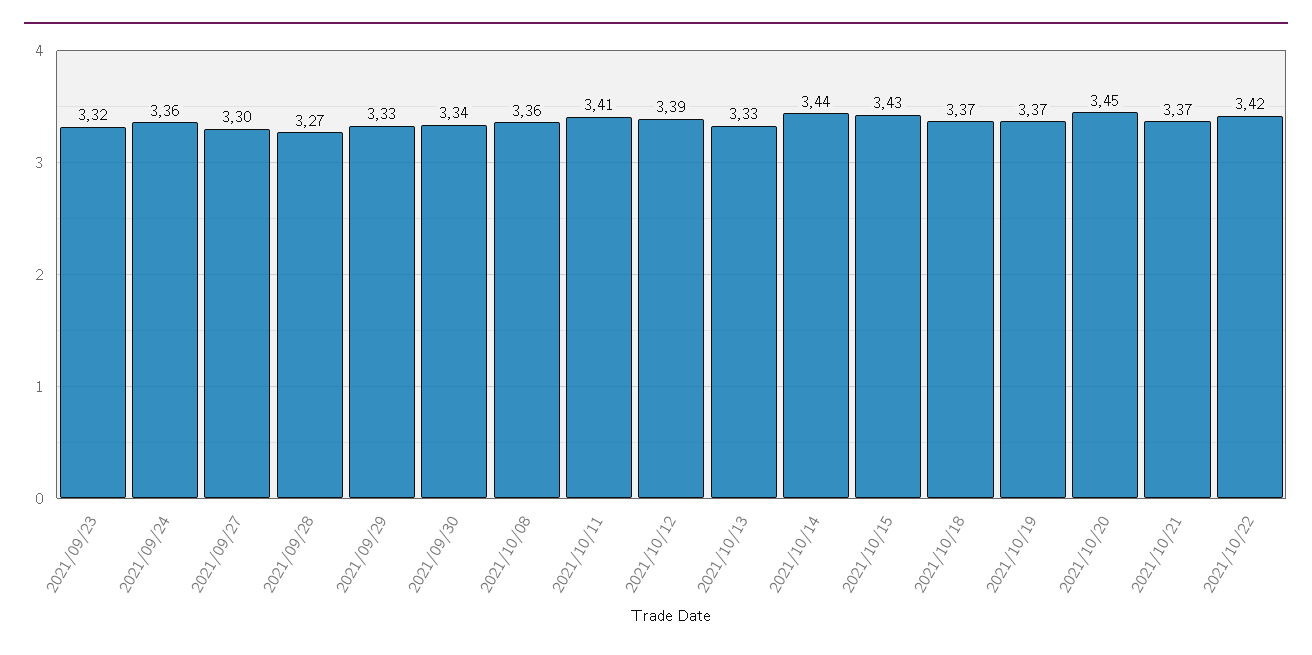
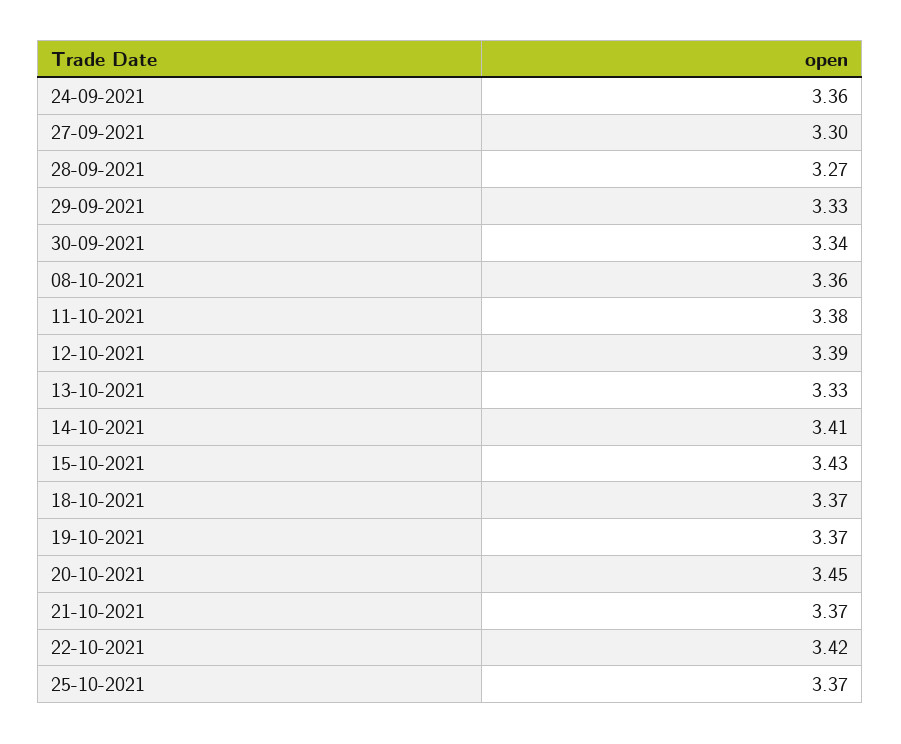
2021/09/23: 3.32 -> none
2021/10/11: 3.41 -> 3.38
2021/10/14: 3.44 -> 3.41
25-10-2021: none -> 3.37

